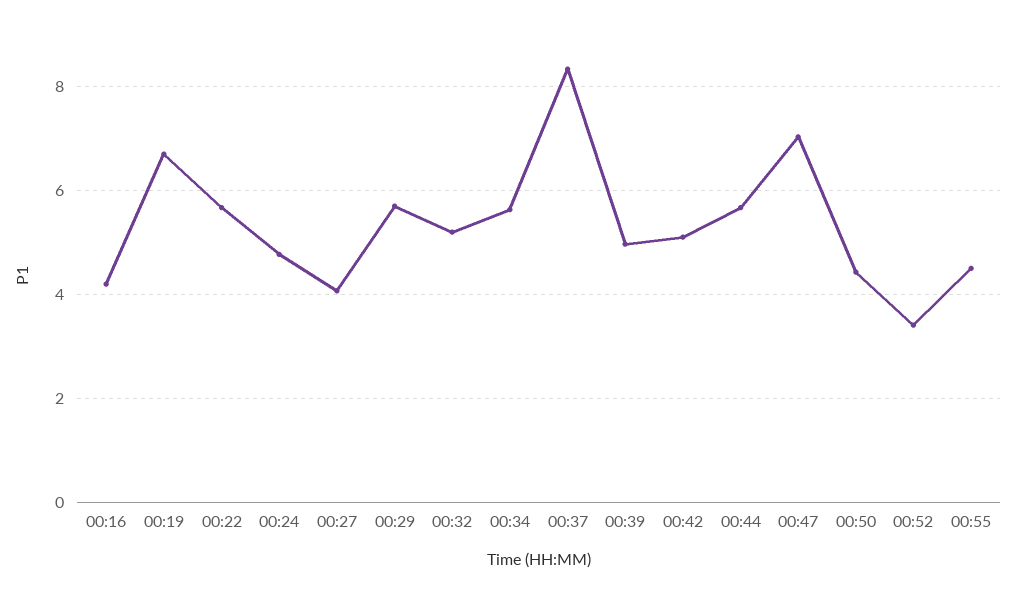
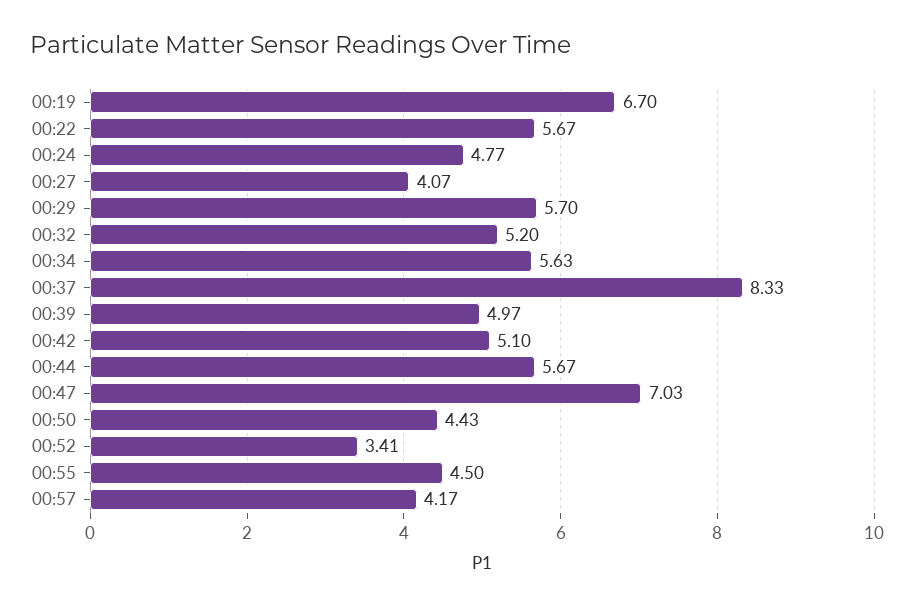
00:16: 4.2 -> none
00:57: none -> 4.17

